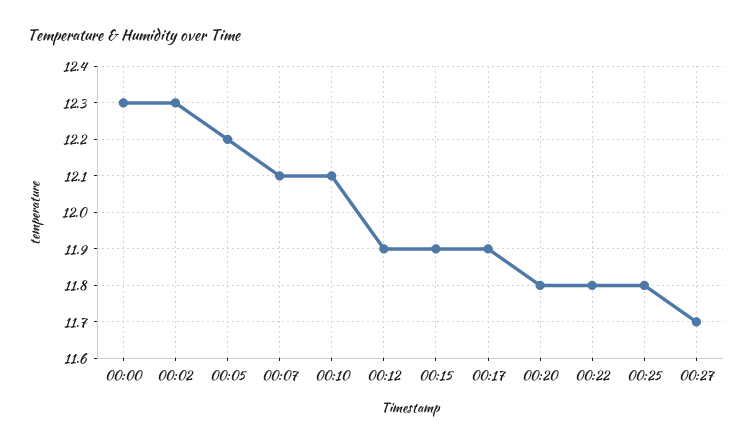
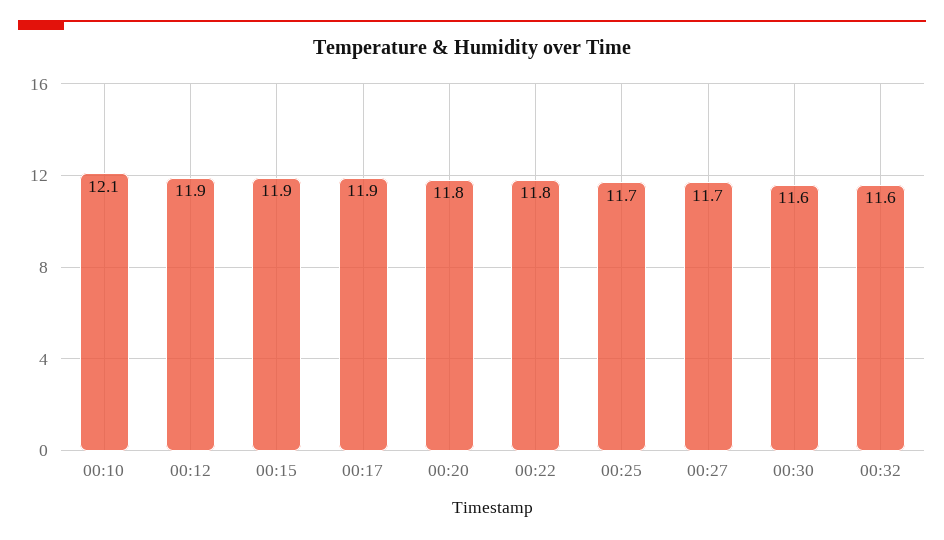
00:00: 12.3 -> none
00:02: 12.3 -> none
00:05: 12.2 -> none
00:07: 12.1 -> none
00:25: 11.8 -> 11.7
00:30: none -> 11.6
00:32: none -> 11.6

